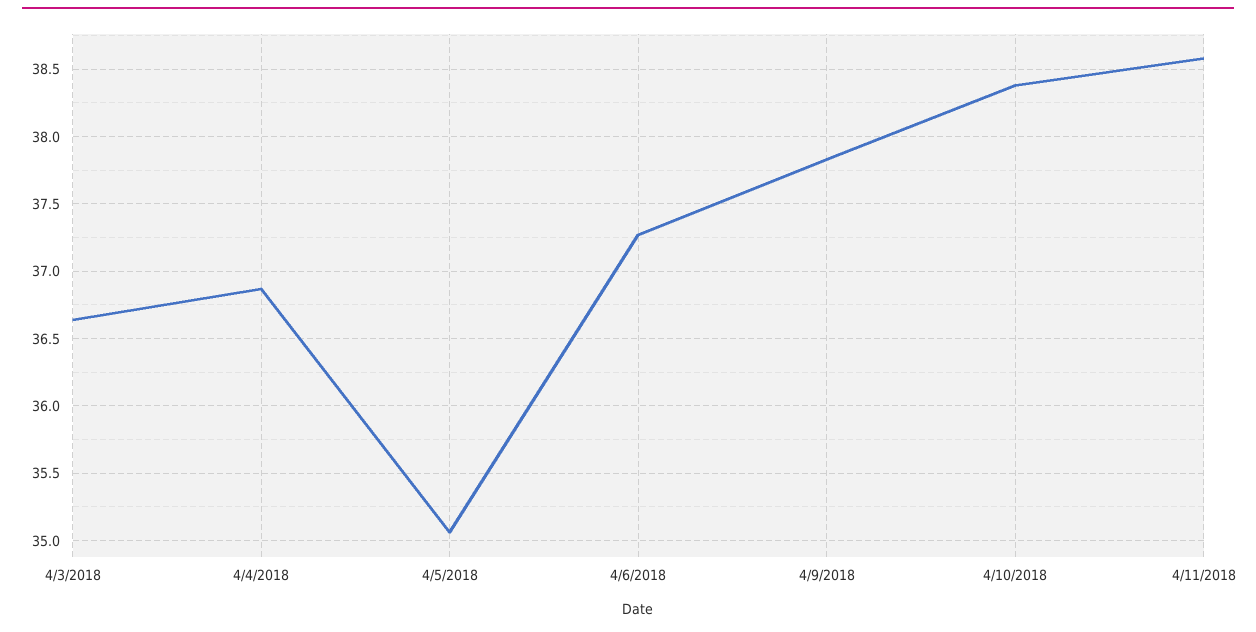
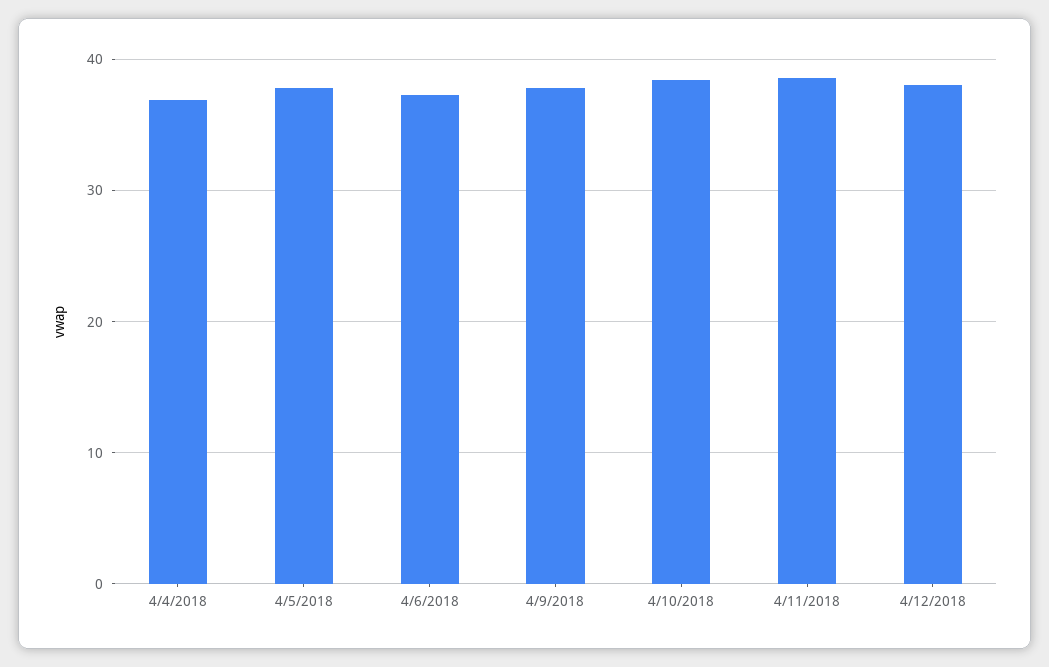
4/3/2018: 36.65 -> none
4/5/2018: 35.05 -> 38
4/12/2018: none -> 38

